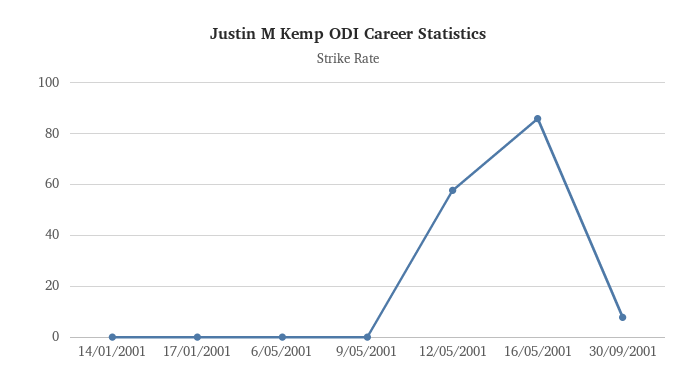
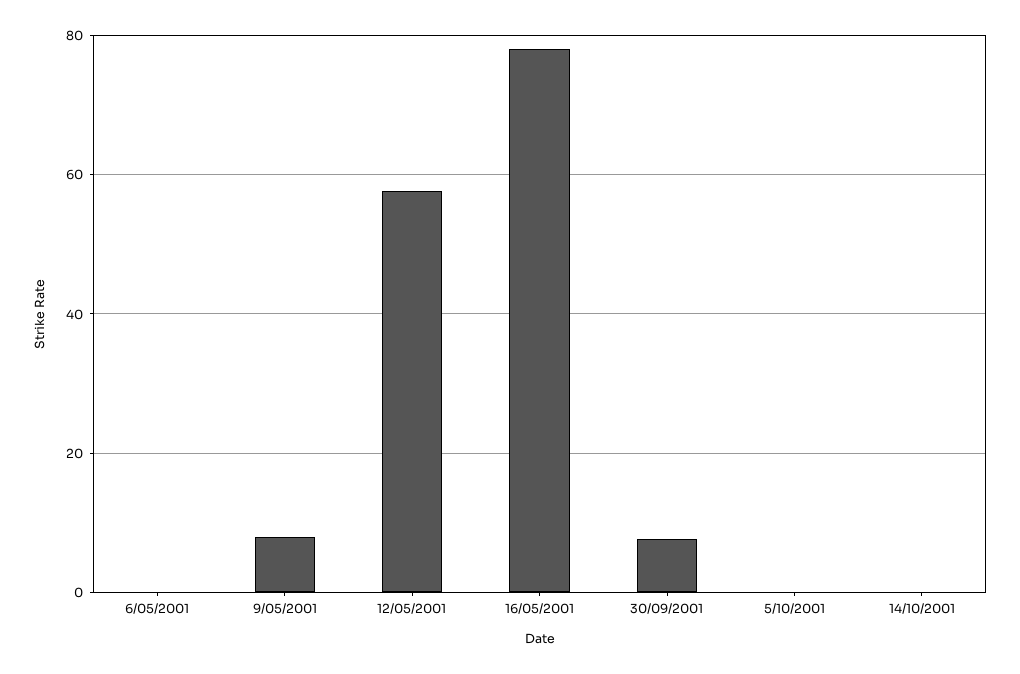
14/01/2001: 0 -> none
17/01/2001: 0 -> none
9/05/2001: 0 -> 8
16/05/2001: 85 -> 78
5/10/2001: none -> 0
14/10/2001: none -> 0

